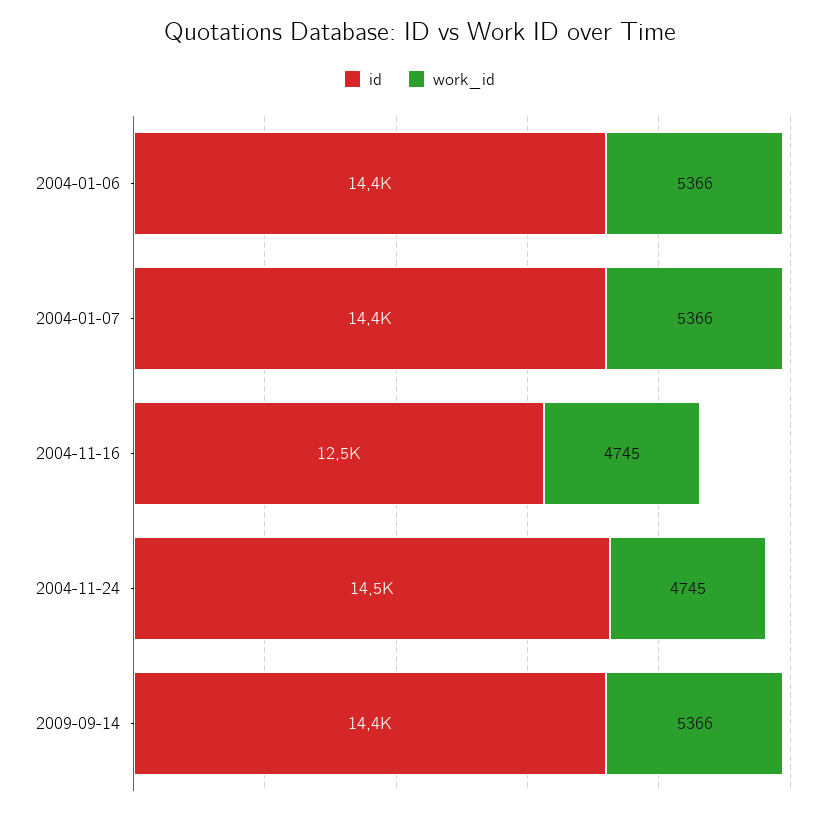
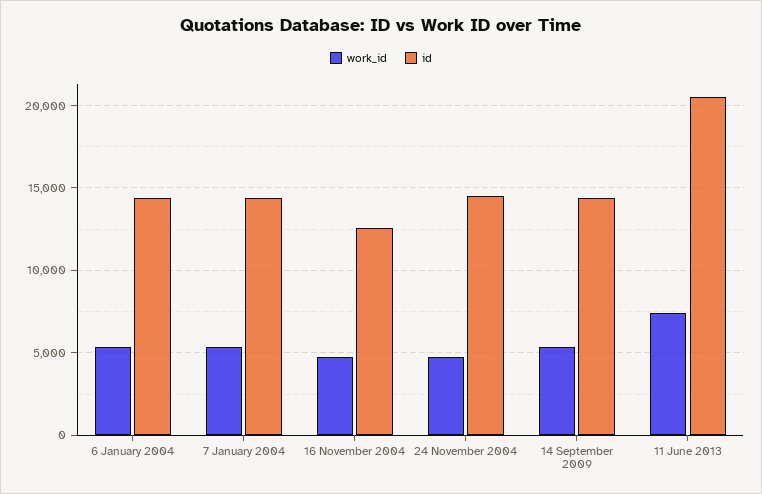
work_id, 11 June 2013: none -> 7500
id, 11 June 2013: none -> 20500

